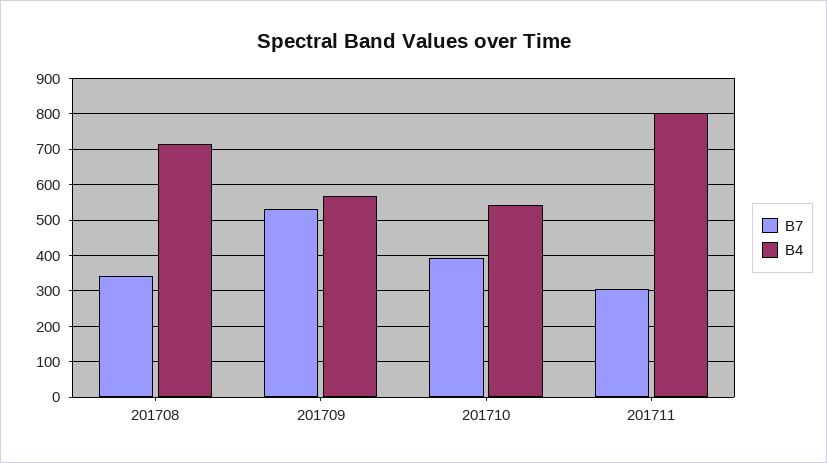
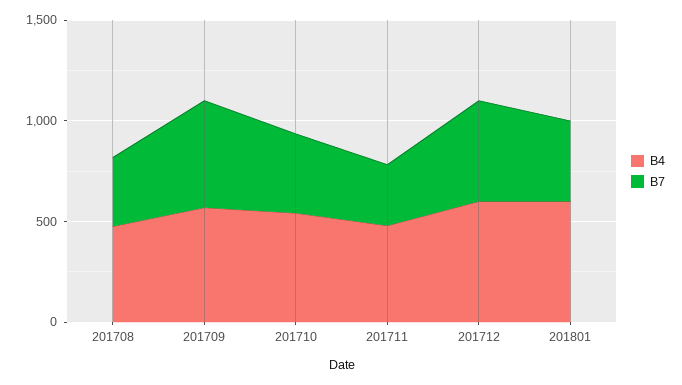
B4, 201708: 720 -> 500
B4, 201711: 800 -> 500
B4, 201712: none -> 600
B7, 201712: none -> 500
B4, 201801: none -> 600
B7, 201801: none -> 400

